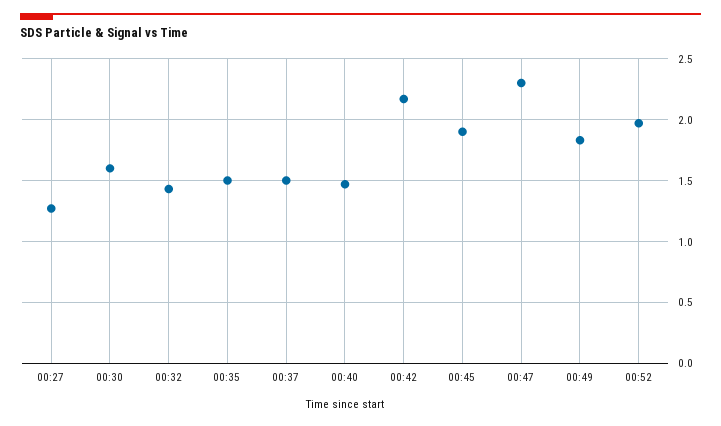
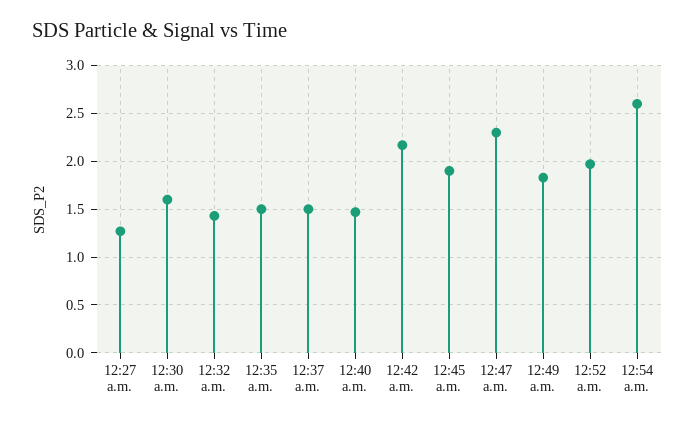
12:54 a.m.: none -> 2.6

